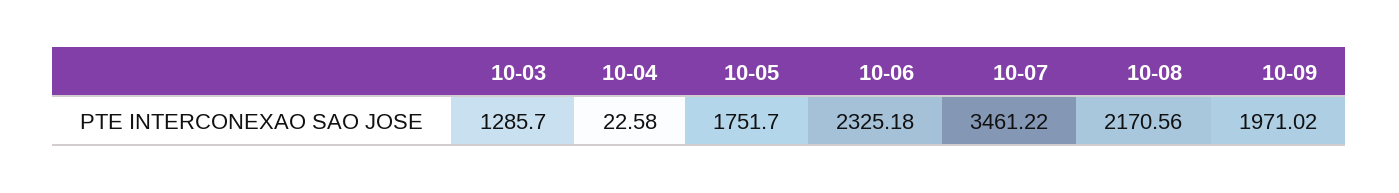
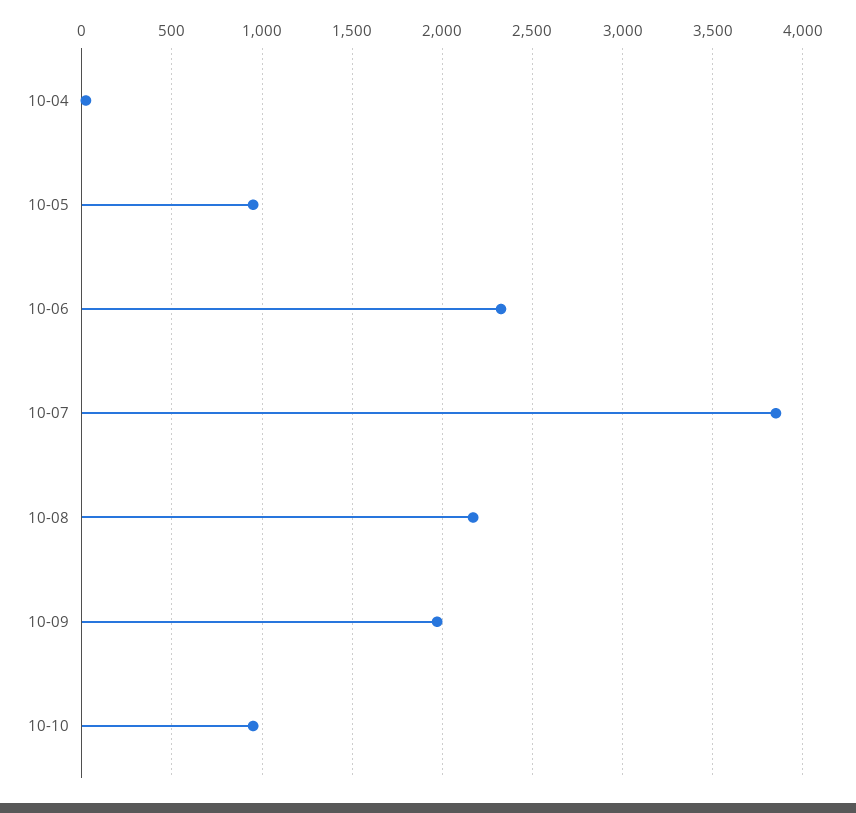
10-03: 1285.7 -> none
10-05: 1751.7 -> 950
10-07: 3461.22 -> 3850
10-10: none -> 950

